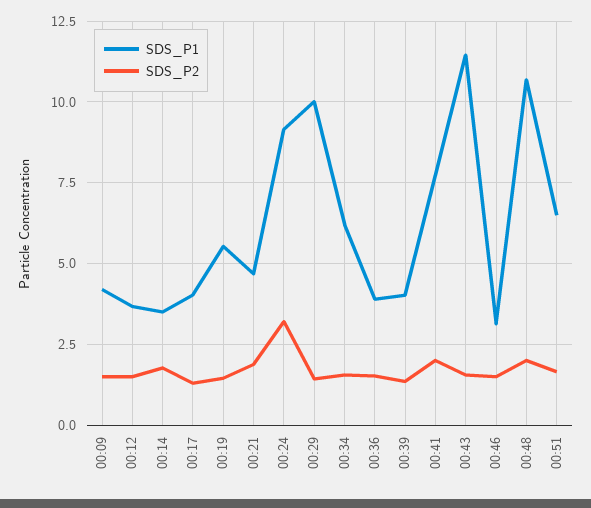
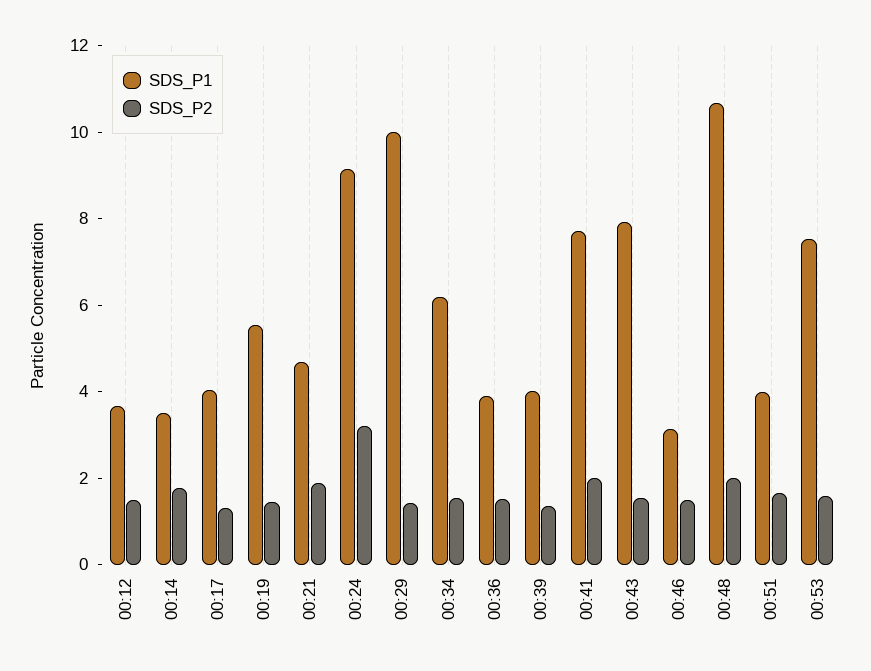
SDS_P1, 00:09: 4.25 -> none
SDS_P2, 00:09: 1.5 -> none
SDS_P1, 00:43: 11.5 -> 8
SDS_P1, 00:51: 6.5 -> 4
SDS_P1, 00:53: none -> 7.5
SDS_P2, 00:53: none -> 1.5

